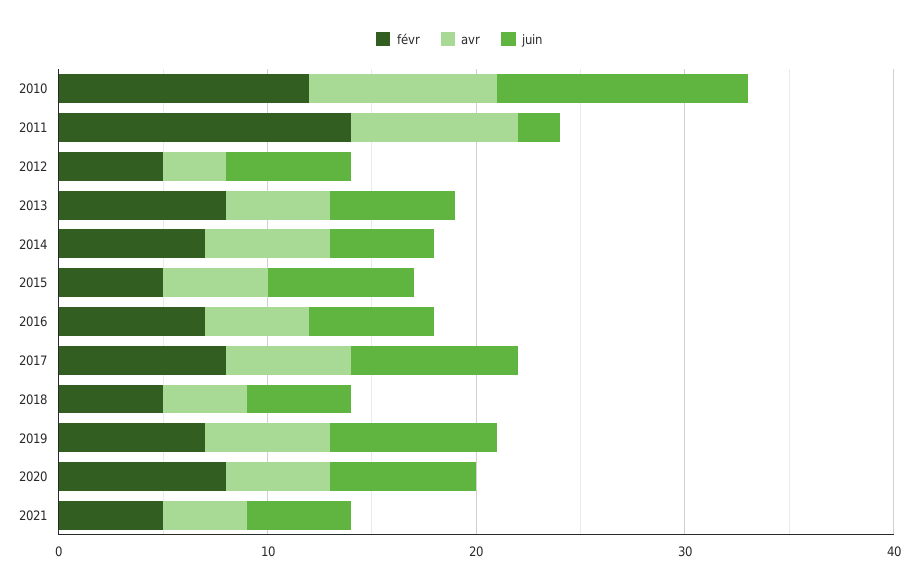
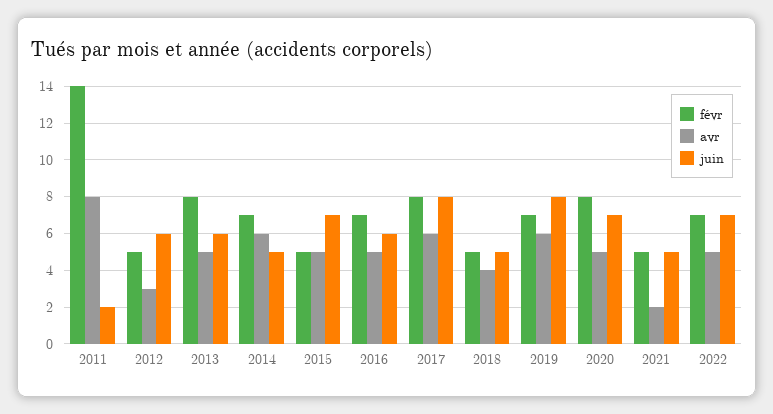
févr, 2010: 12 -> none
avr, 2010: 9 -> none
juin, 2010: 12 -> none
avr, 2021: 4 -> 2
févr, 2022: none -> 7
avr, 2022: none -> 5
juin, 2022: none -> 7

